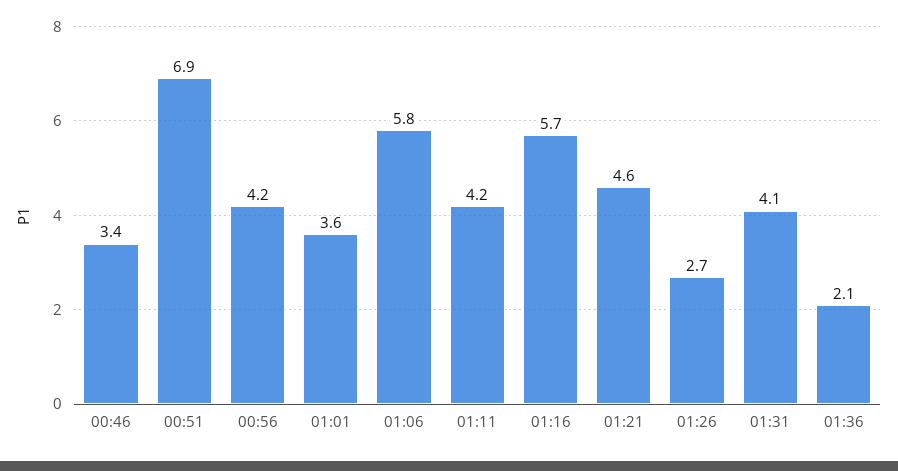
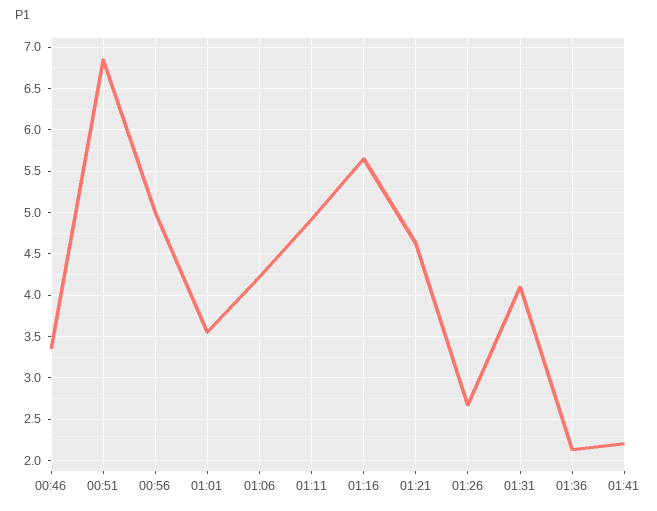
00:56: 4.2 -> 5
01:06: 5.8 -> 4.2
01:11: 4.2 -> 4.9
01:41: none -> 2.2

